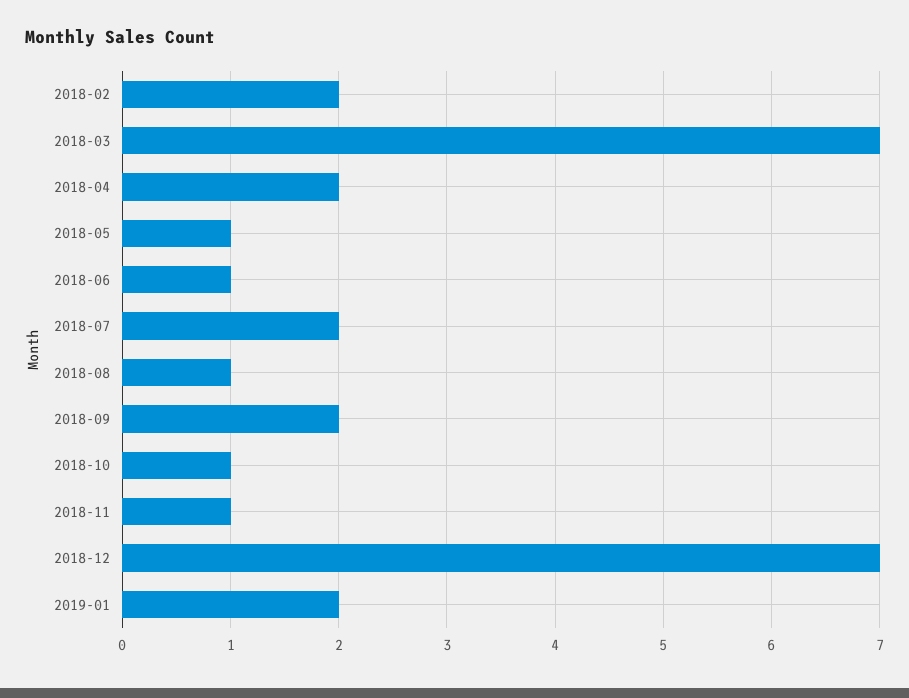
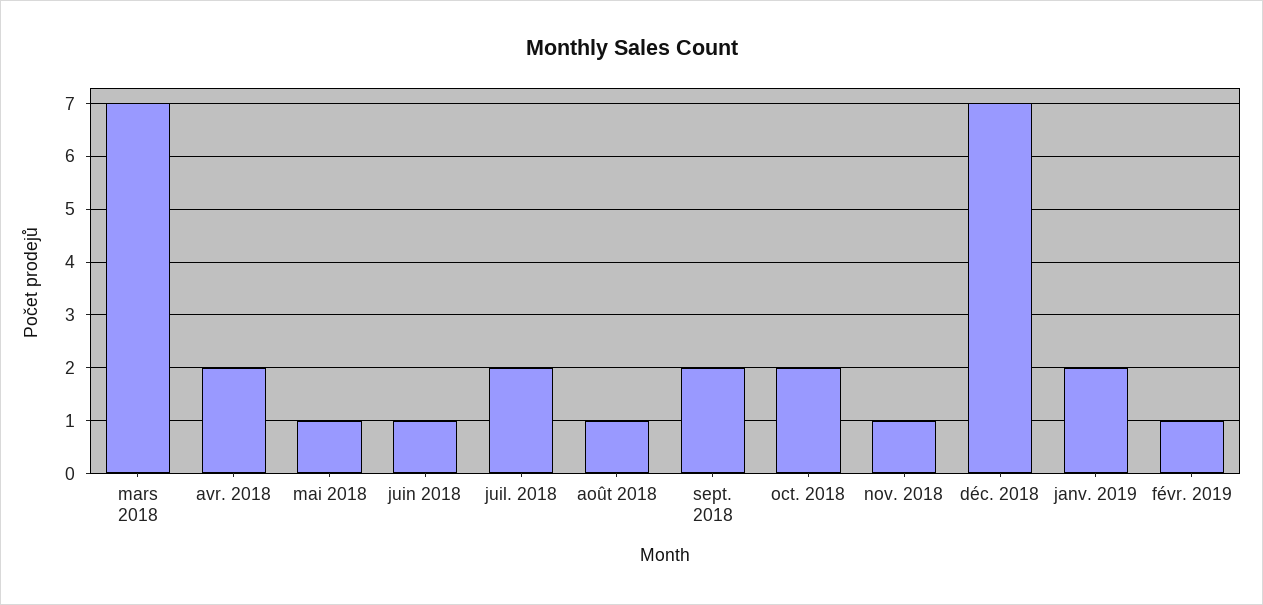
2018-02: 2 -> none
2018-10: 1 -> 2
févr. 2019: none -> 1

